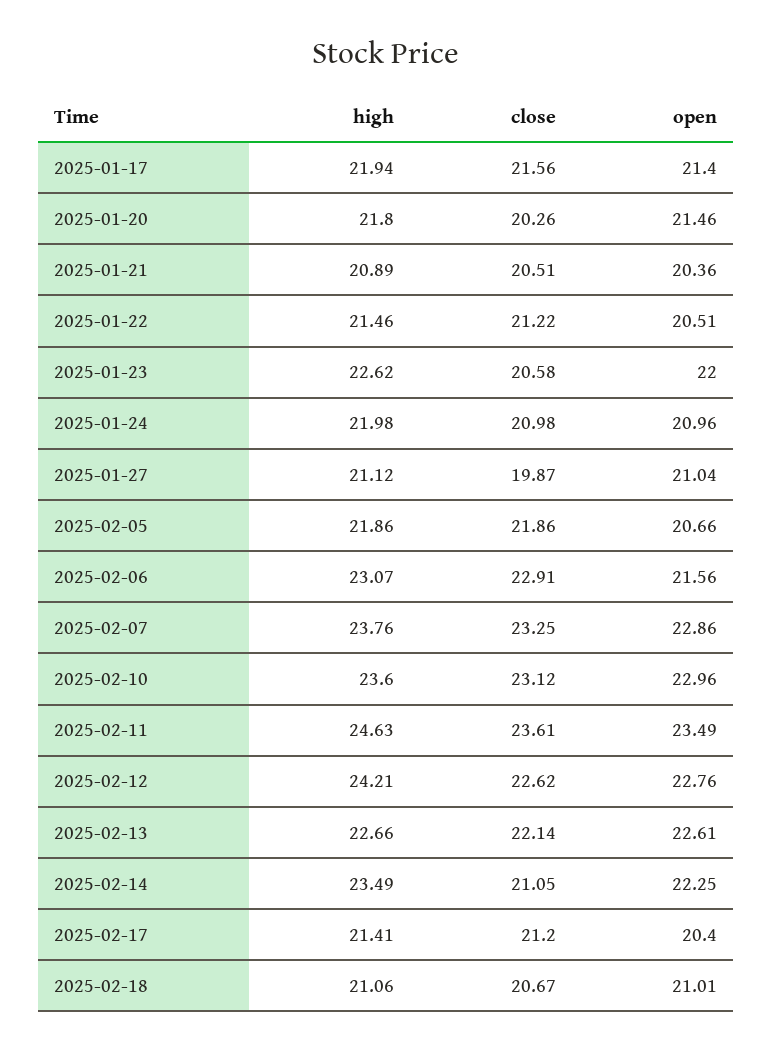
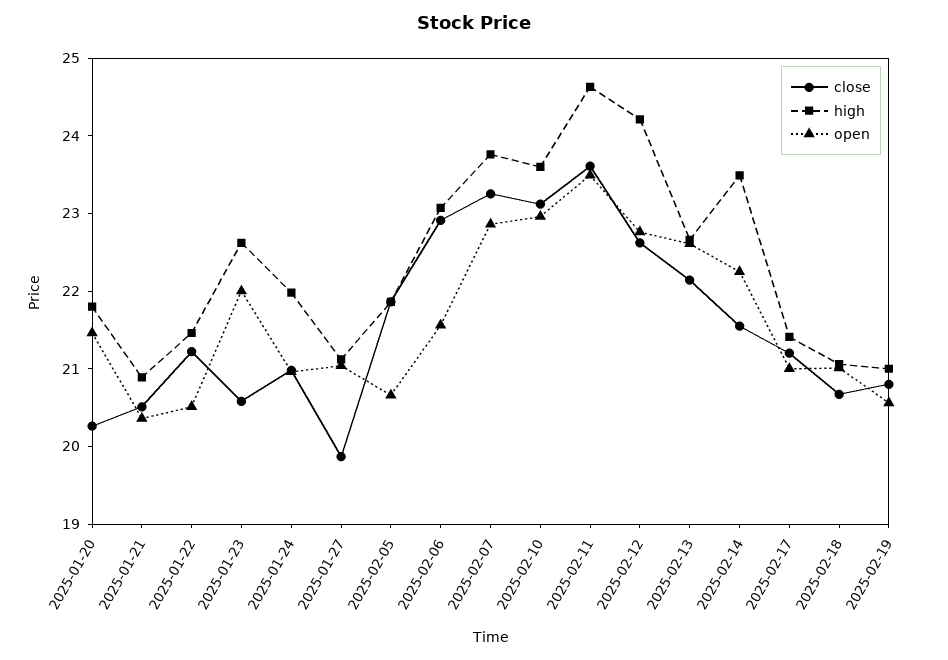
high, 2025-01-17: 21.94 -> none
close, 2025-01-17: 21.56 -> none
open, 2025-01-17: 21.4 -> none
close, 2025-02-14: 21.05 -> 21.6
open, 2025-02-17: 20.4 -> 21
close, 2025-02-19: none -> 20.8
high, 2025-02-19: none -> 21
open, 2025-02-19: none -> 20.6

